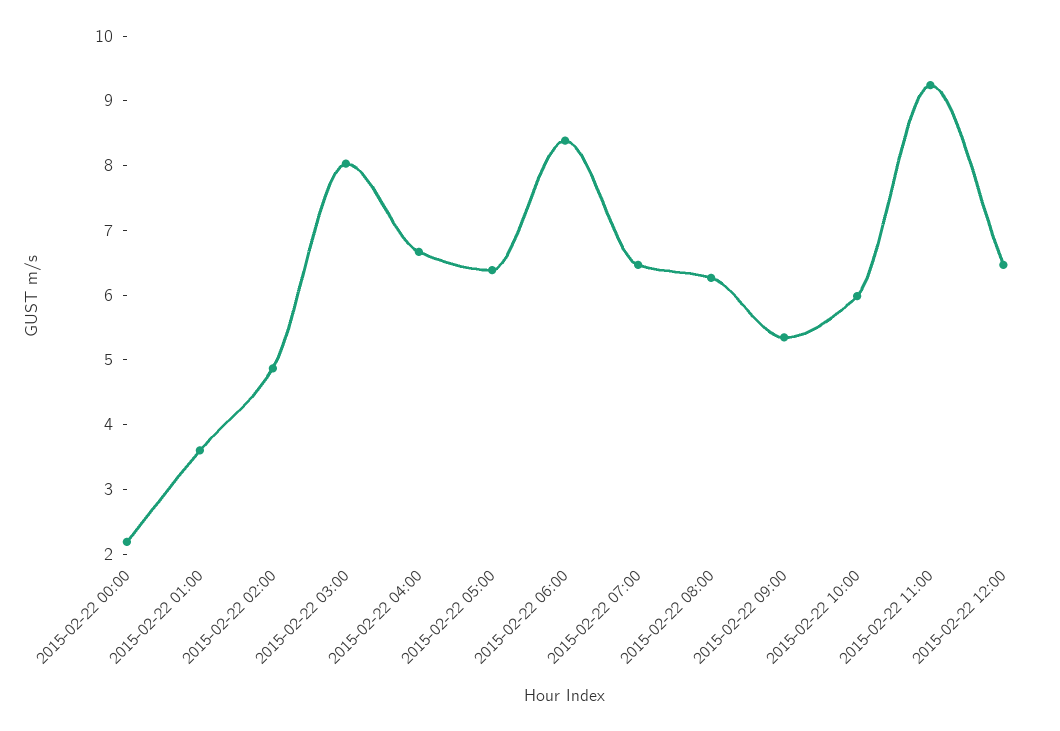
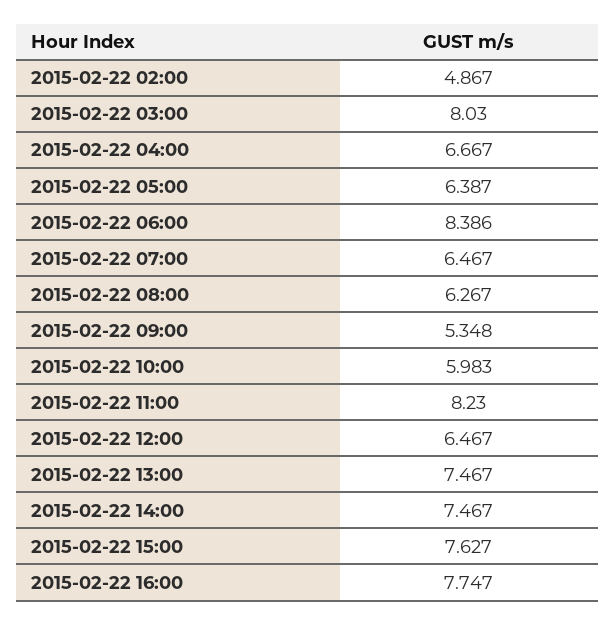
2015-02-22 00:00: 2.2 -> none
2015-02-22 01:00: 3.6 -> none
2015-02-22 11:00: 9.2 -> 8.23
2015-02-22 13:00: none -> 7.467
2015-02-22 14:00: none -> 7.467
2015-02-22 15:00: none -> 7.627
2015-02-22 16:00: none -> 7.747

